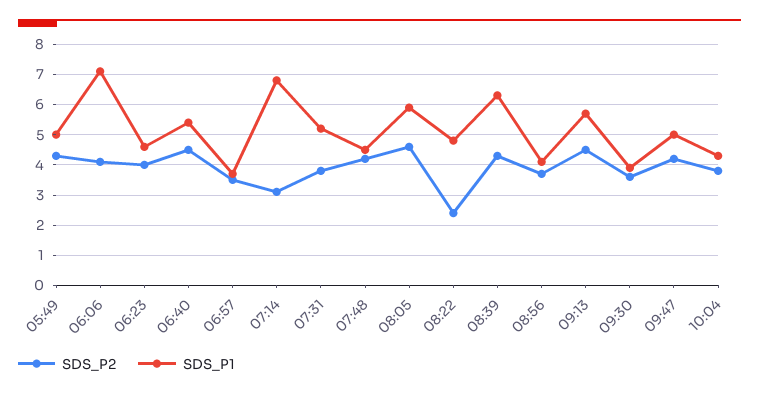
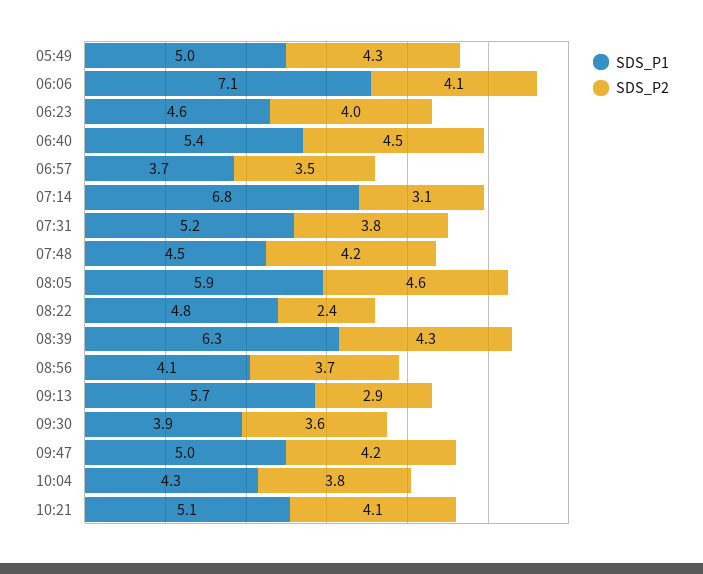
SDS_P2, 09:13: 4.5 -> 2.9
SDS_P1, 10:21: none -> 5.1
SDS_P2, 10:21: none -> 4.1

